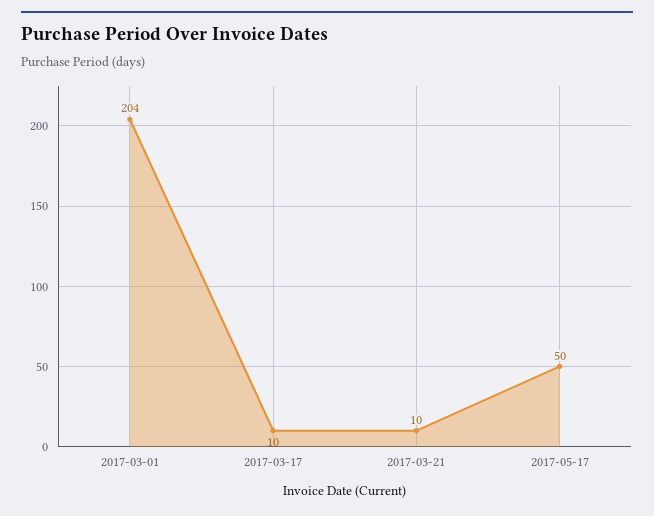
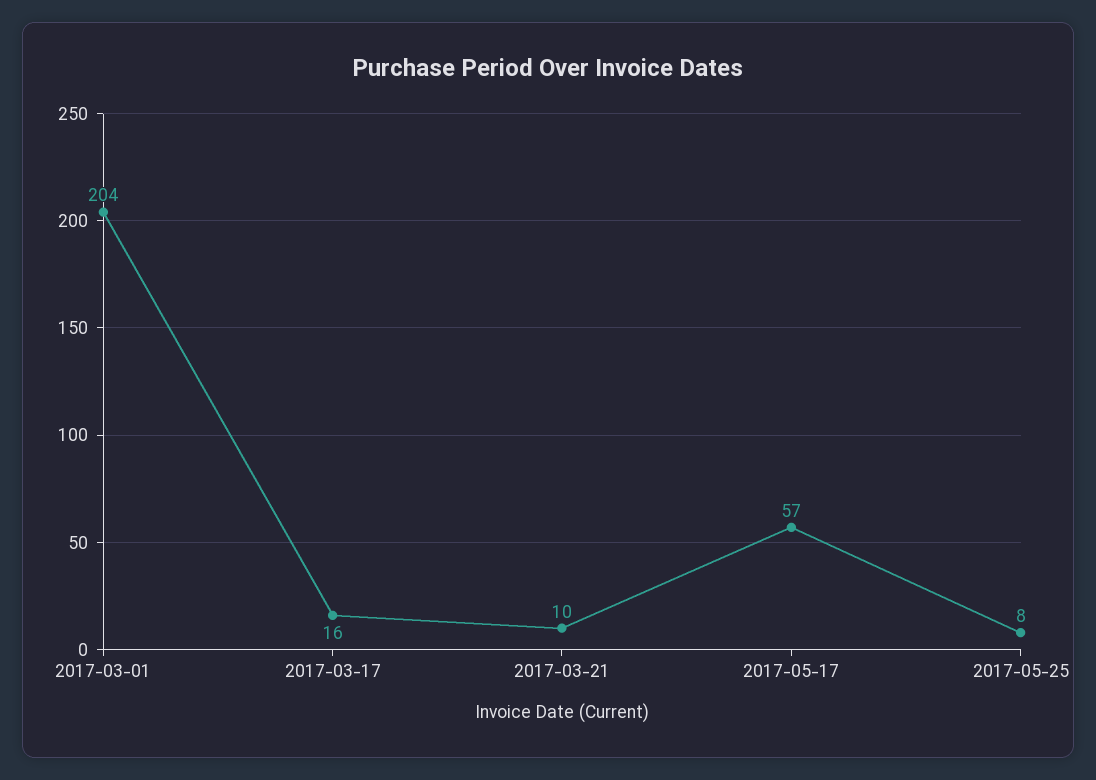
2017-03-17: 10 -> 16
2017-05-17: 50 -> 57
2017-05-25: none -> 8

